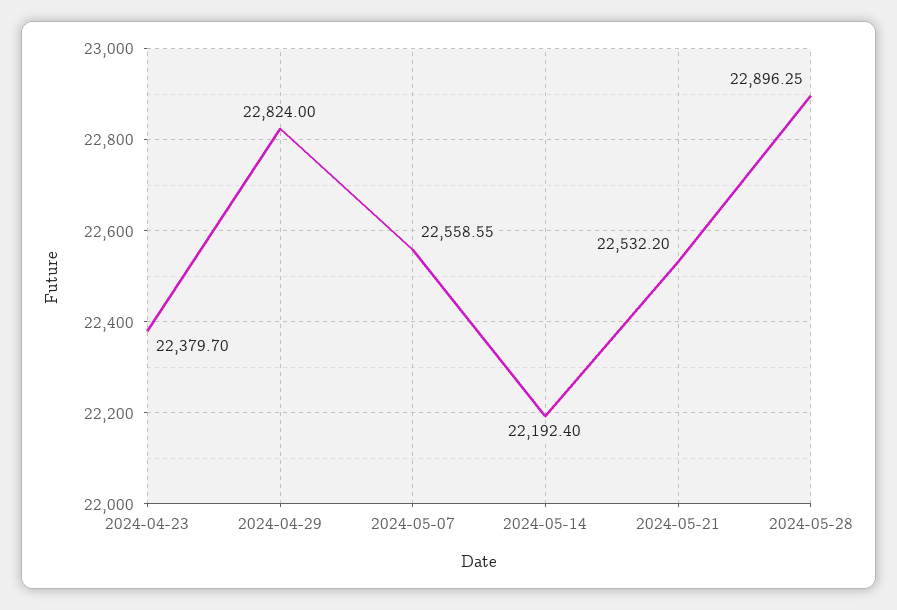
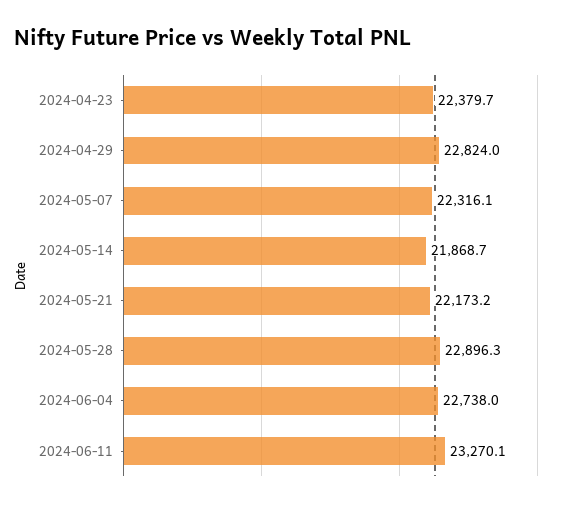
2024-05-07: 22558.55 -> 22316.1
2024-05-14: 22192.4 -> 21868.7
2024-05-21: 22532.2 -> 22173.2
2024-06-04: none -> 22738
2024-06-11: none -> 23270.1

